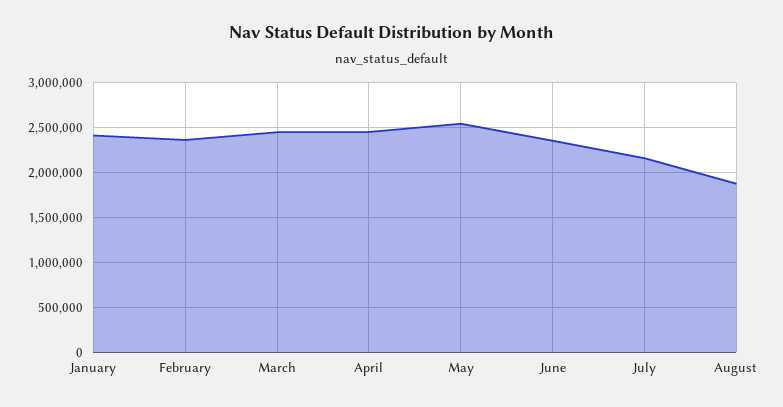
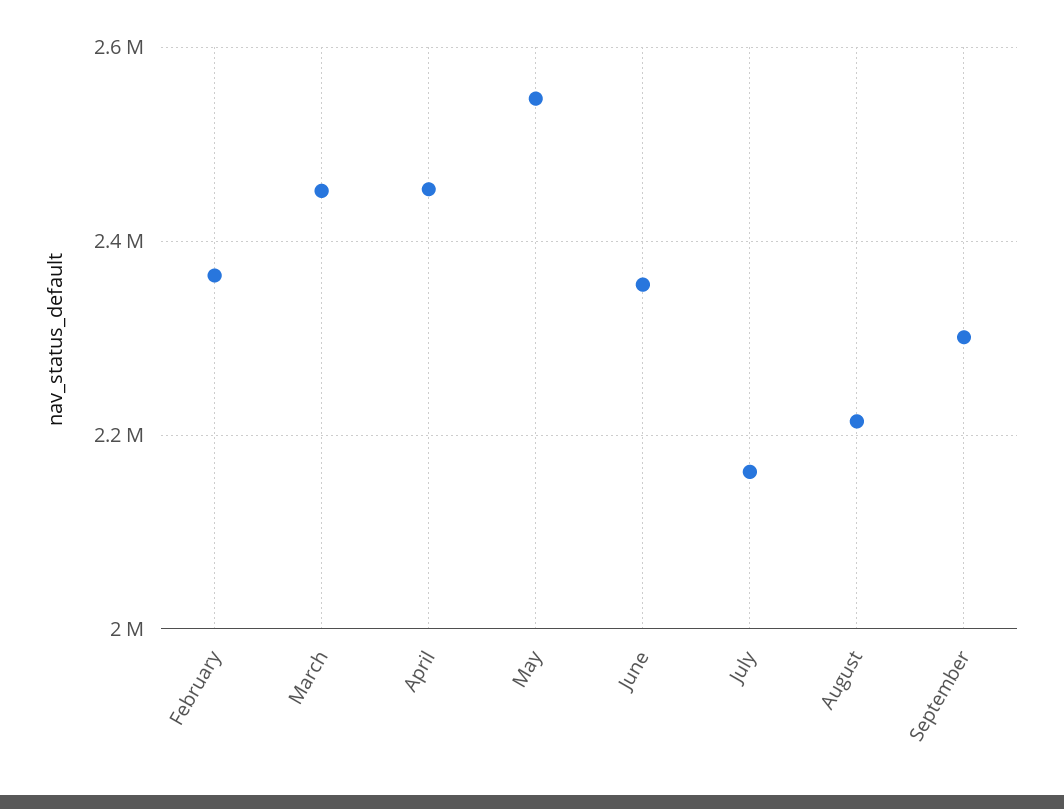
January: 2400000 -> none
August: 1900000 -> 2220000
September: none -> 2300000

